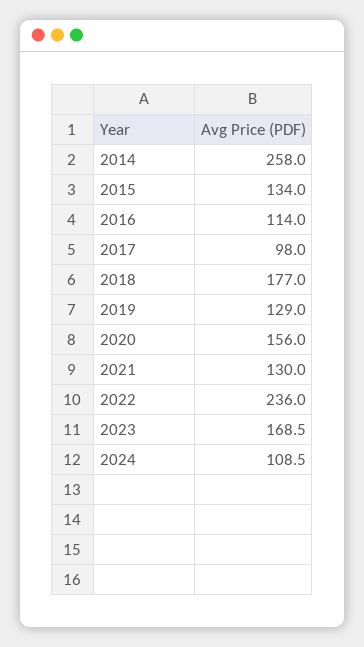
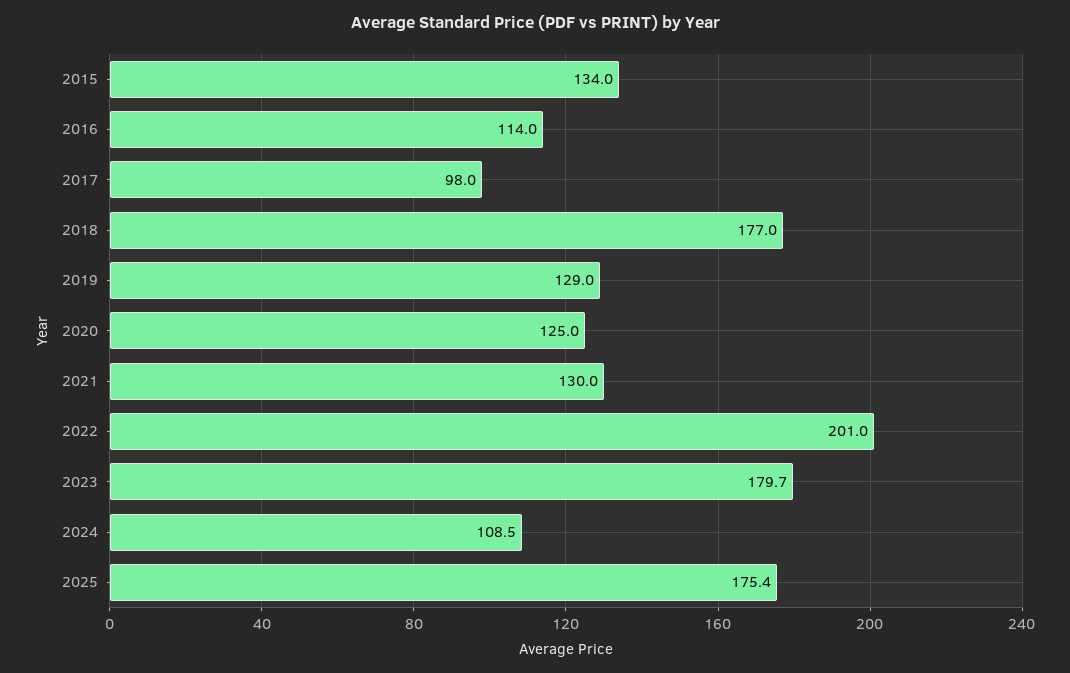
2014: 258 -> none
2020: 156 -> 125
2022: 236 -> 201
2023: 168.5 -> 179.7
2025: none -> 175.4

